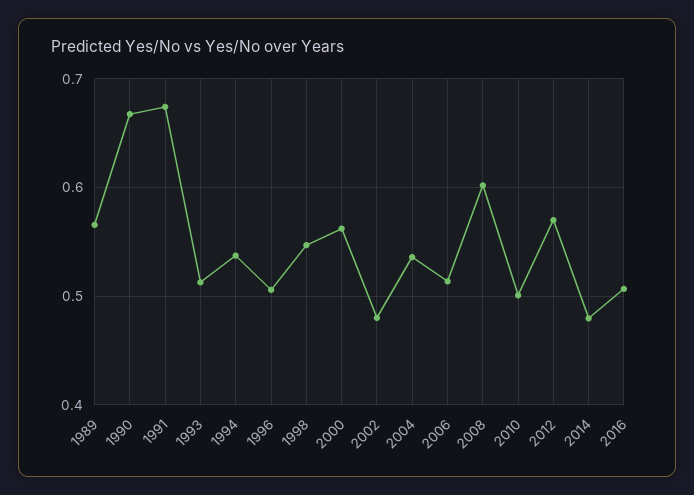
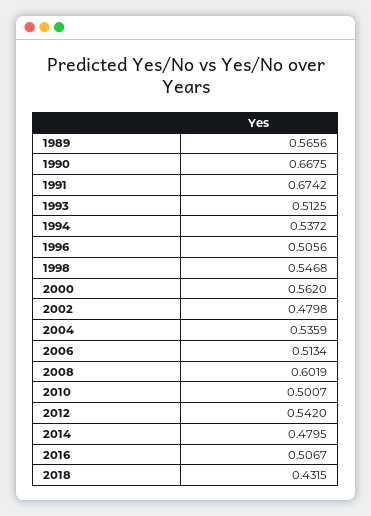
2012: 0.57 -> 0.542
2018: none -> 0.4315

